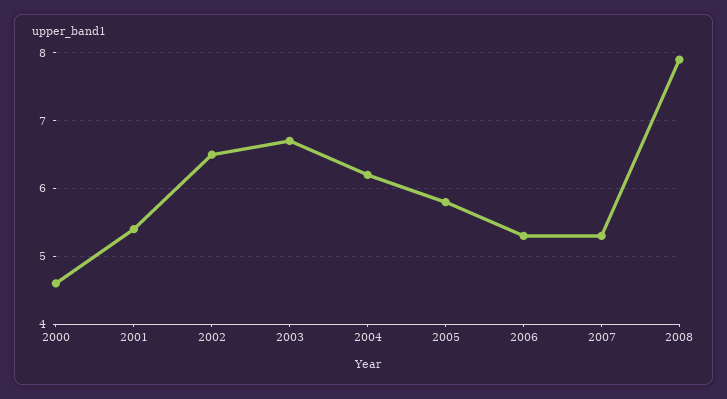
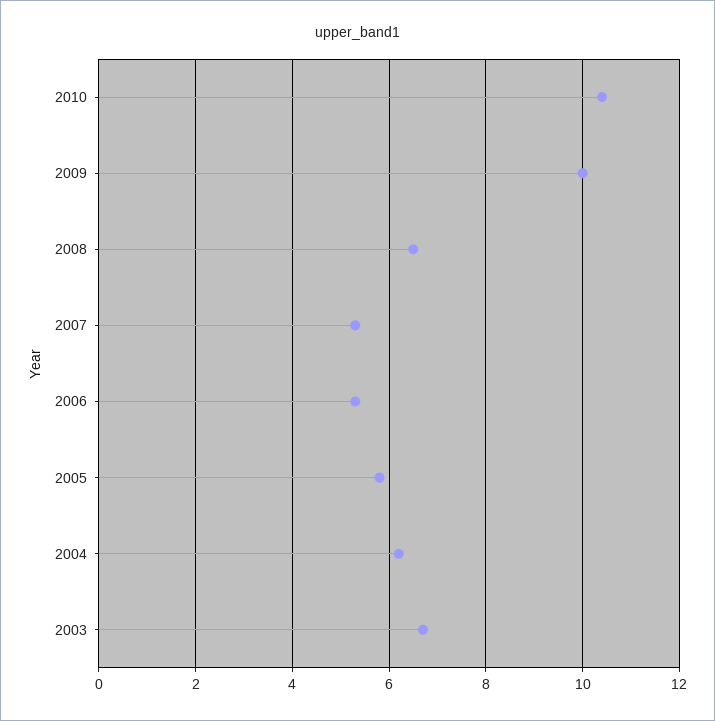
2000: 4.6 -> none
2001: 5.4 -> none
2002: 6.5 -> none
2008: 7.9 -> 6.5
2010: none -> 10.5
2009: none -> 10

